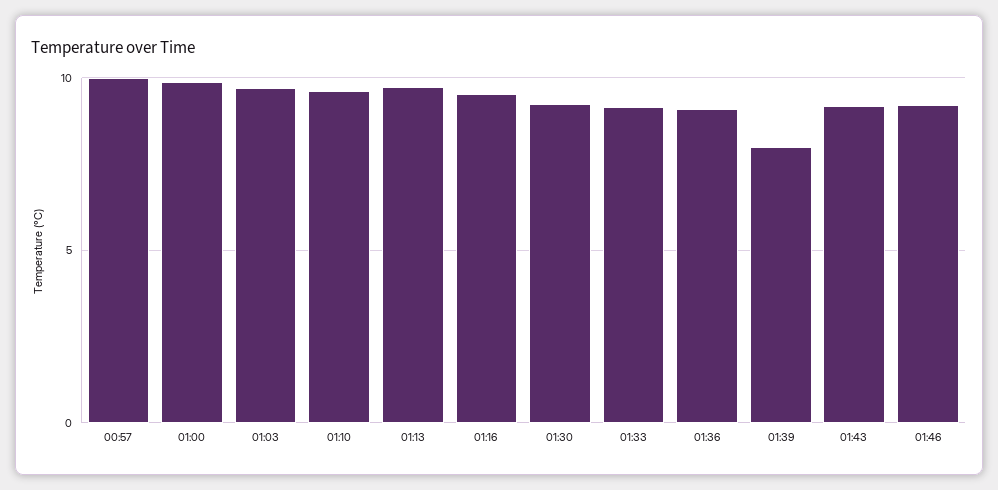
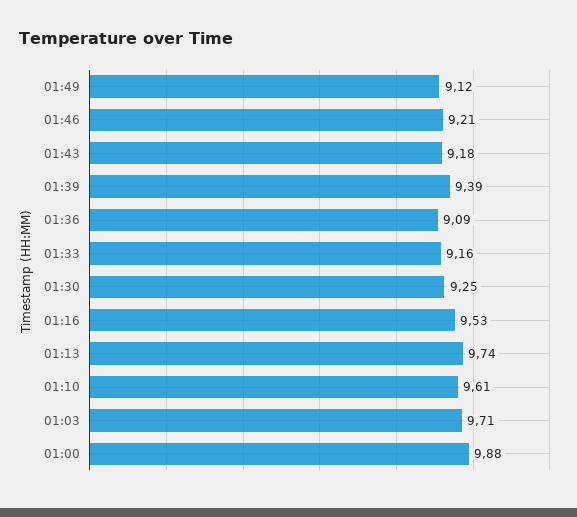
00:57: 10 -> none
01:39: 8 -> 9.39
01:49: none -> 9.12

